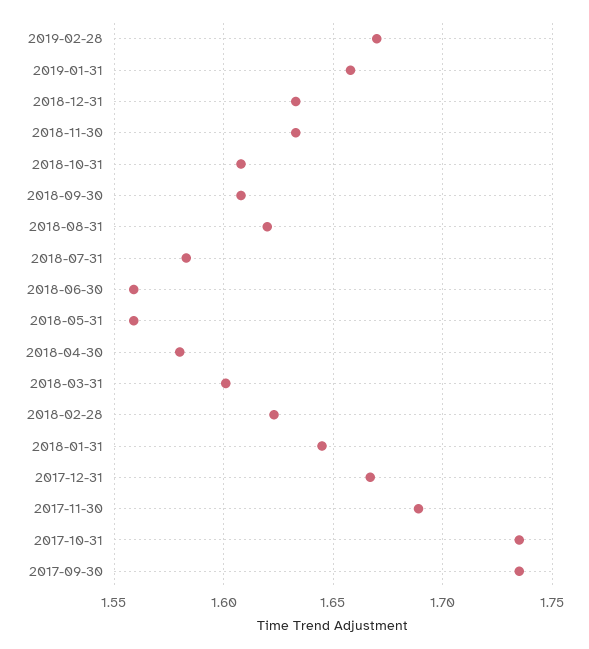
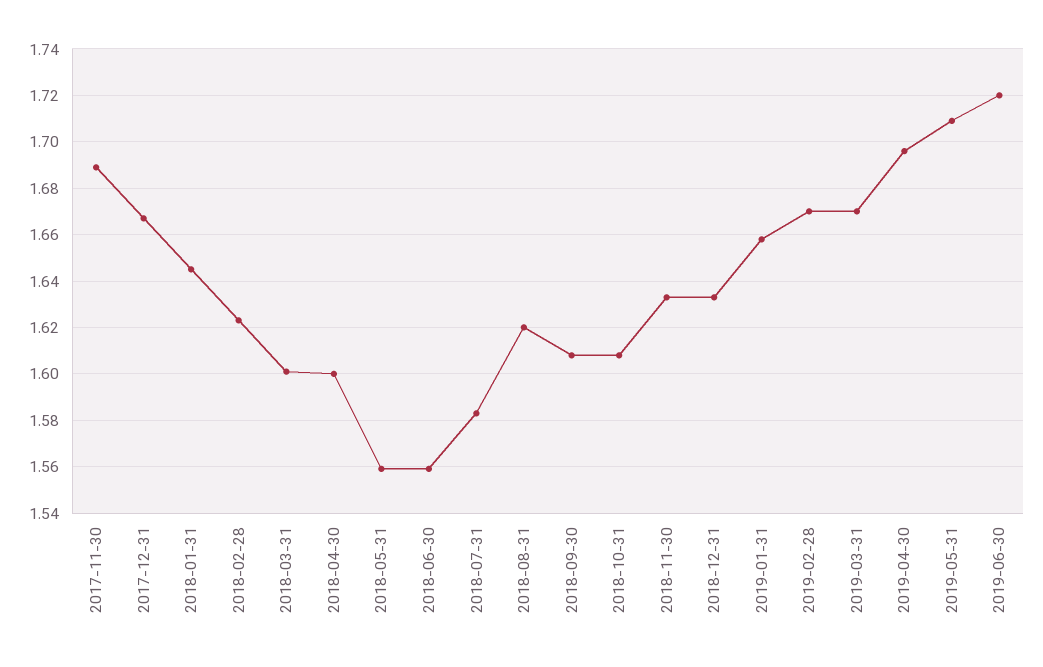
2018-04-30: 1.58 -> 1.6
2017-10-31: 1.735 -> none
2017-09-30: 1.735 -> none
2019-03-31: none -> 1.67
2019-04-30: none -> 1.695
2019-05-31: none -> 1.71
2019-06-30: none -> 1.72

